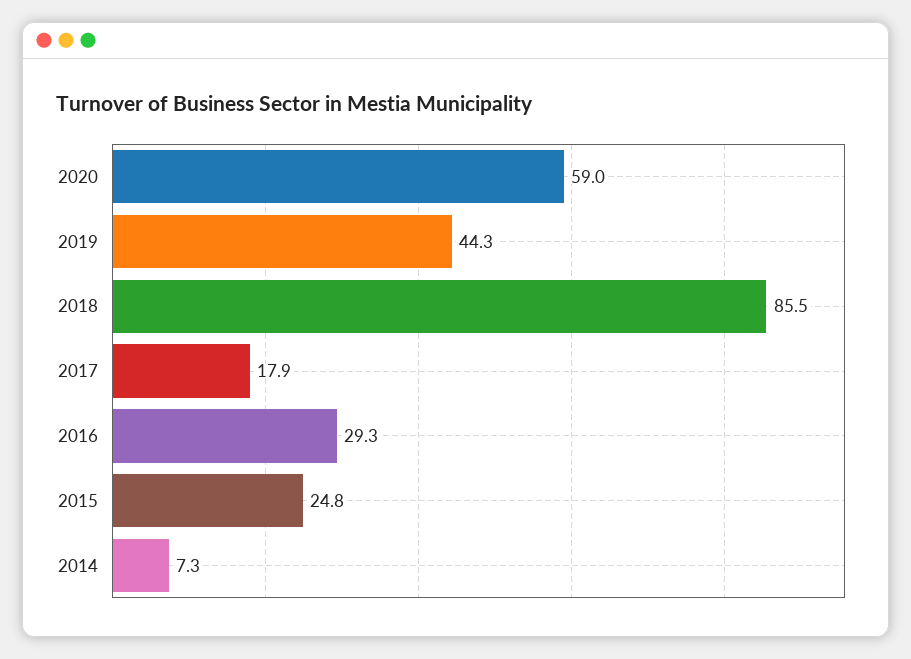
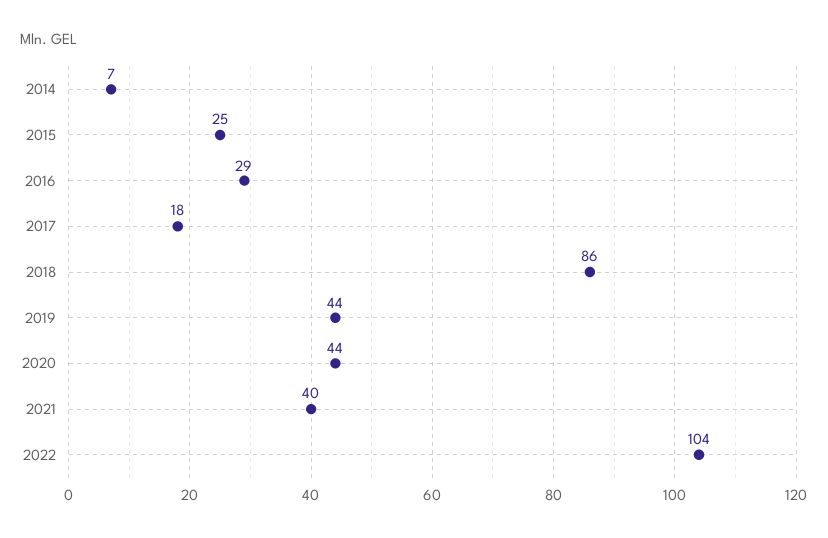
2020: 59 -> 44
2021: none -> 40
2022: none -> 104

